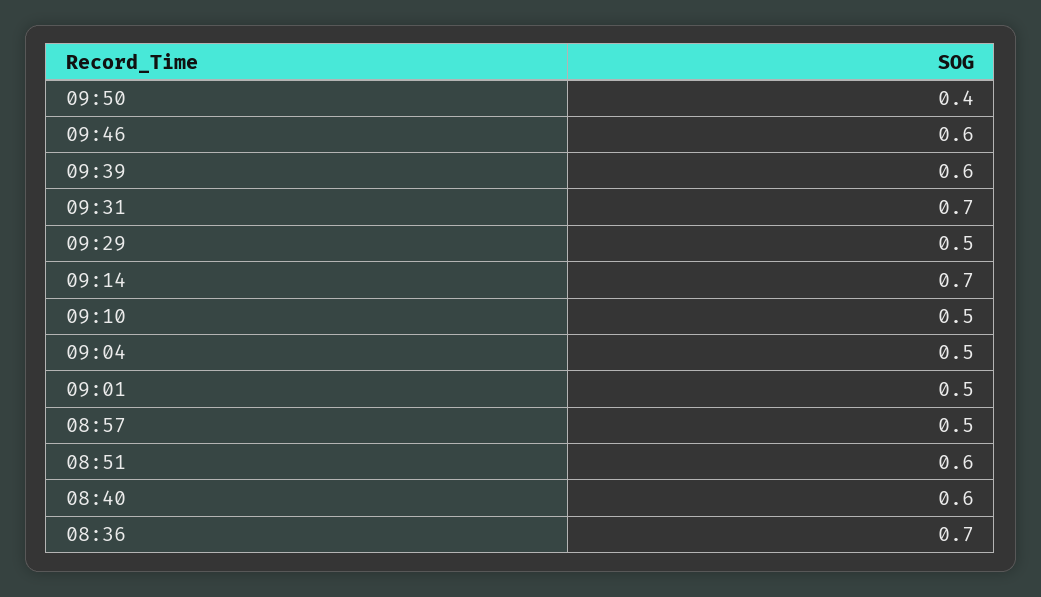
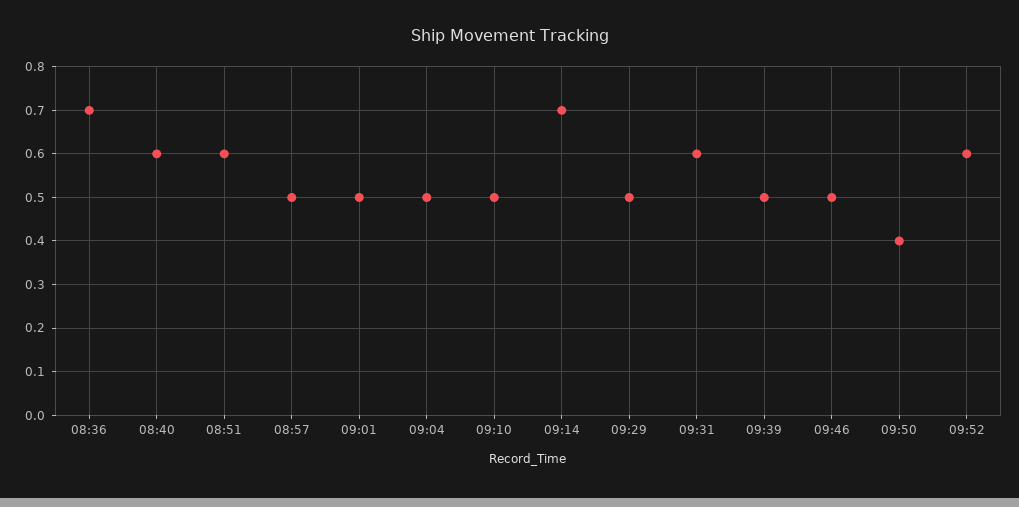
09:46: 0.6 -> 0.5
09:39: 0.6 -> 0.5
09:31: 0.7 -> 0.6
09:52: none -> 0.6

